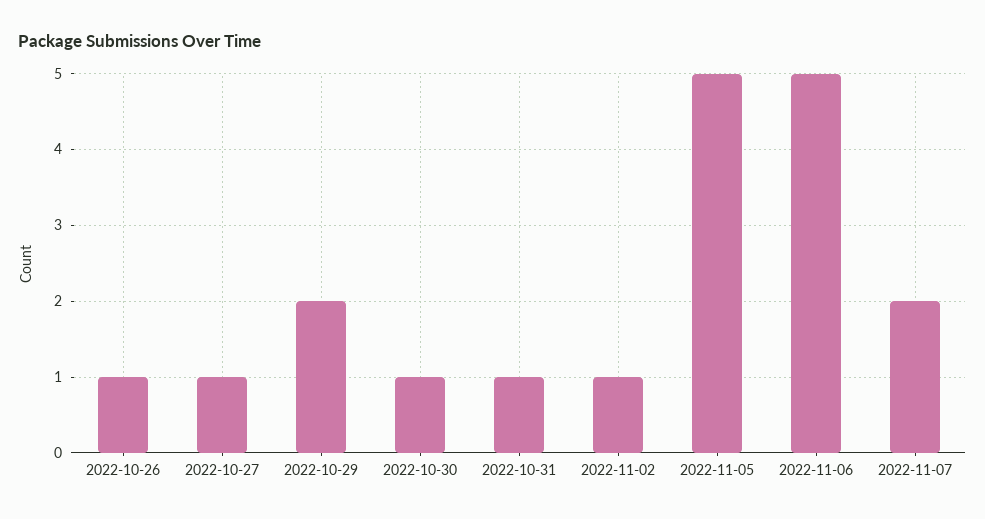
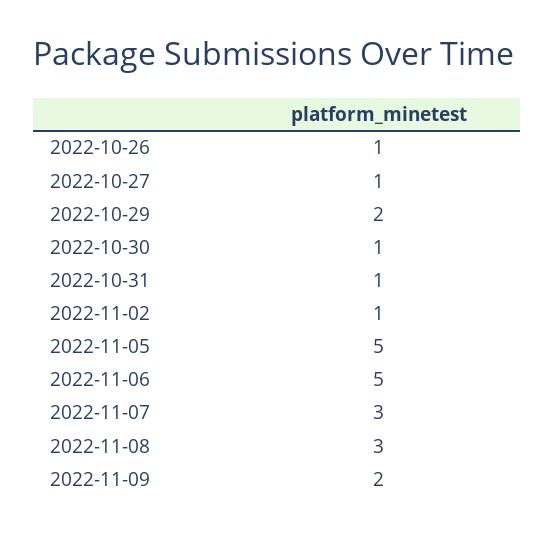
2022-11-07: 2 -> 3
2022-11-08: none -> 3
2022-11-09: none -> 2

